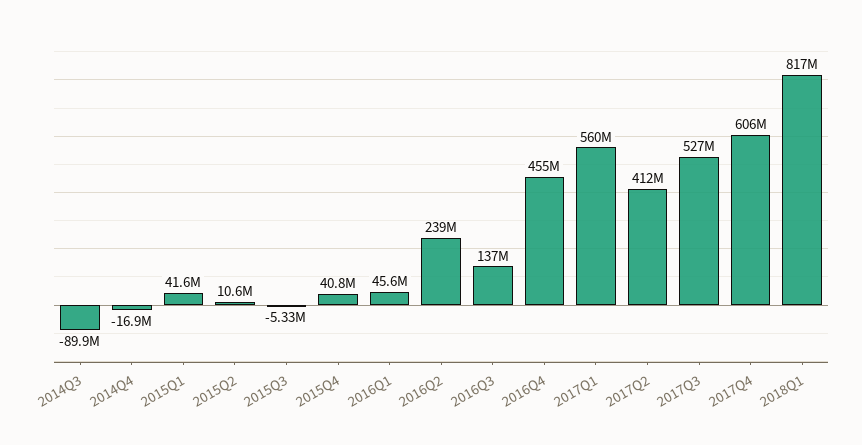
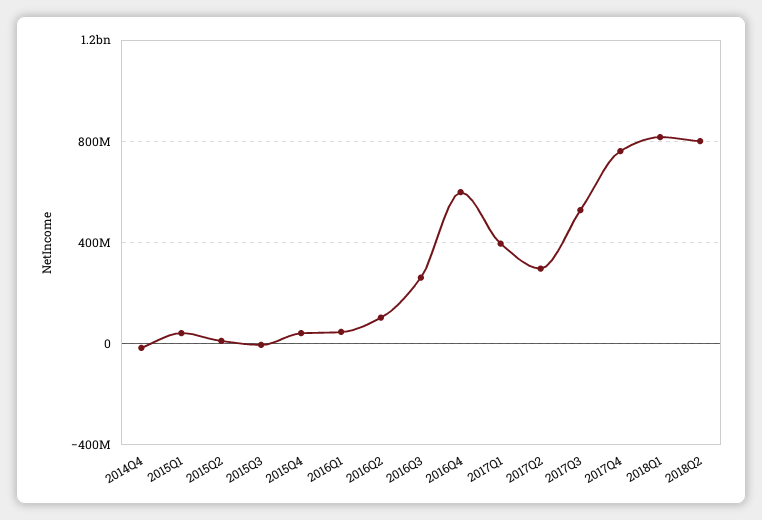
2014Q3: -89900000 -> none
2016Q2: 239000000 -> 100000000
2016Q3: 137000000 -> 250000000
2016Q4: 455000000 -> 600000000
2017Q1: 560000000 -> 400000000
2017Q2: 412000000 -> 300000000
2017Q4: 606000000 -> 750000000
2018Q2: none -> 800000000

